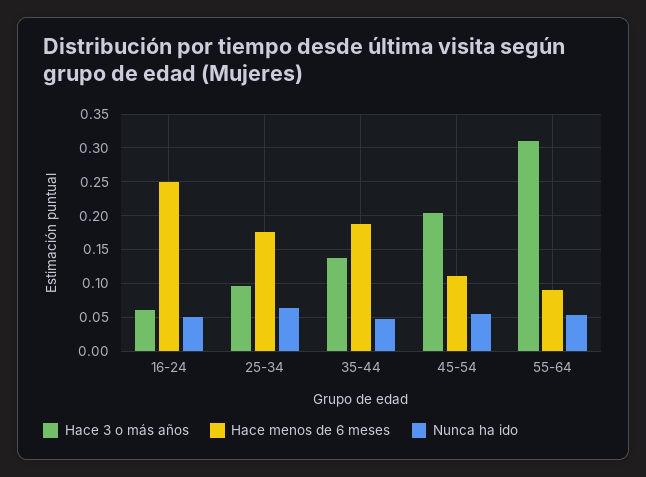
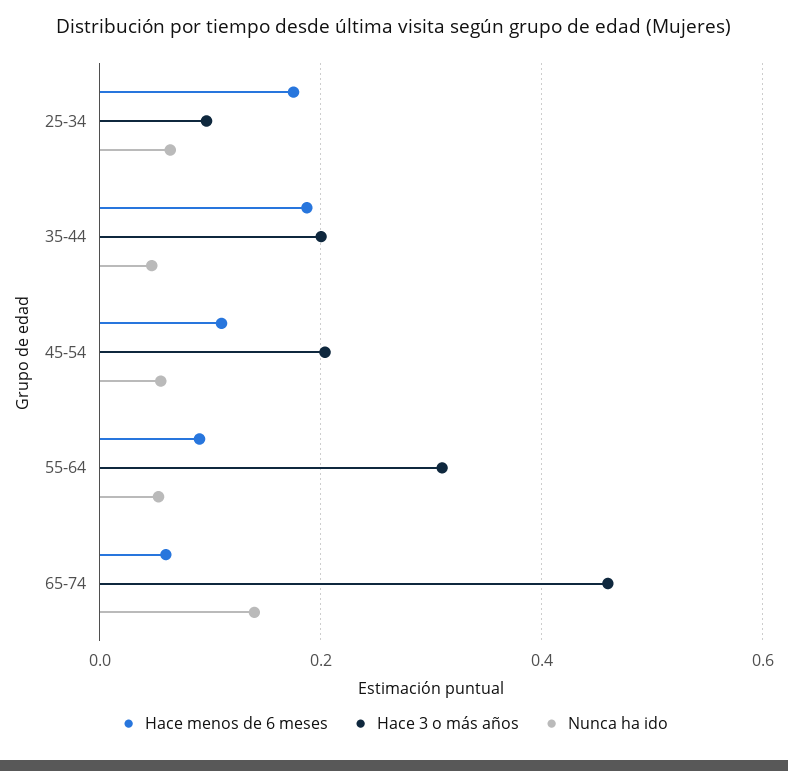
Hace 3 o más años, 16-24: 0.06 -> none
Hace menos de 6 meses, 16-24: 0.25 -> none
Nunca ha ido, 16-24: 0.05 -> none
Hace 3 o más años, 35-44: 0.14 -> 0.2
Hace menos de 6 meses, 65-74: none -> 0.06
Hace 3 o más años, 65-74: none -> 0.46
Nunca ha ido, 65-74: none -> 0.14

